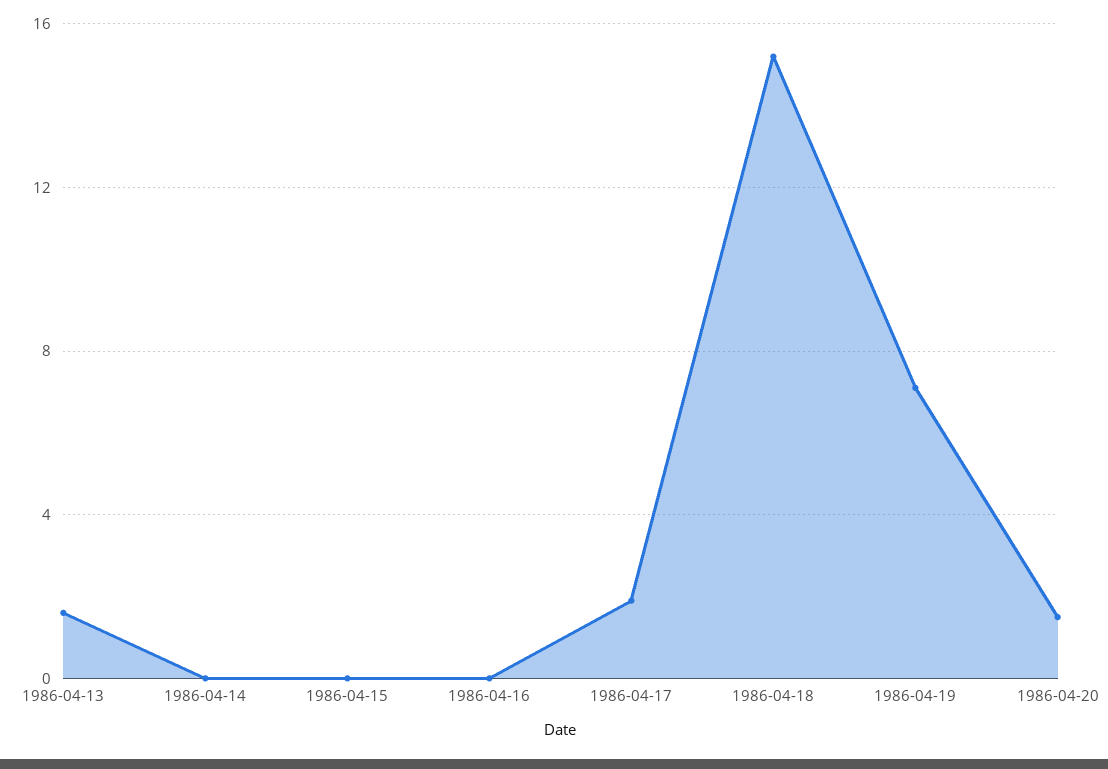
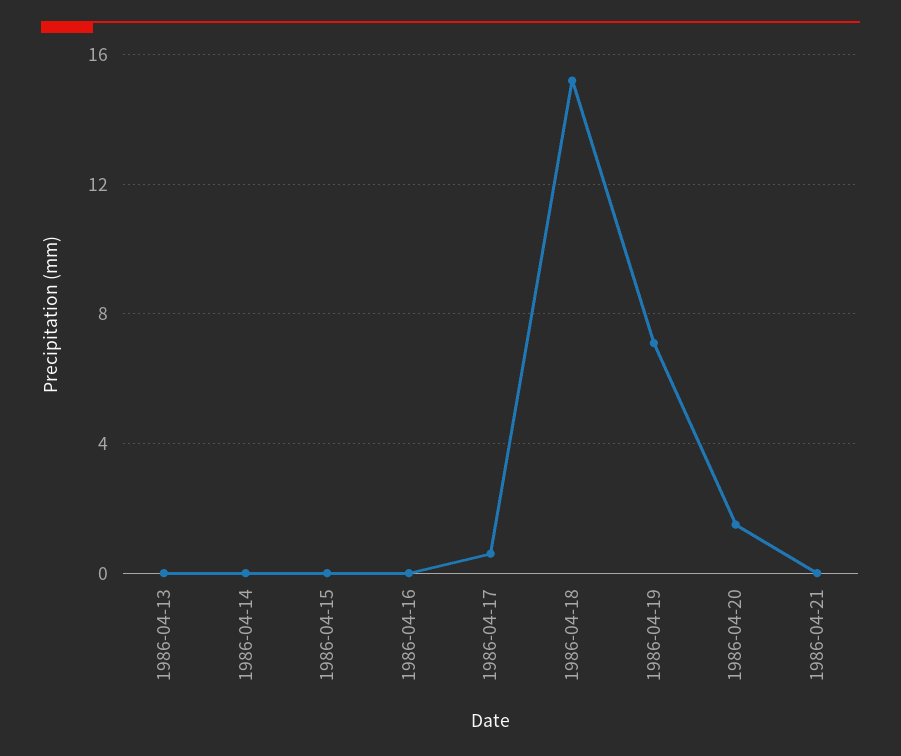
1986-04-13: 1.5 -> 0
1986-04-17: 2 -> 0.5
1986-04-21: none -> 0

